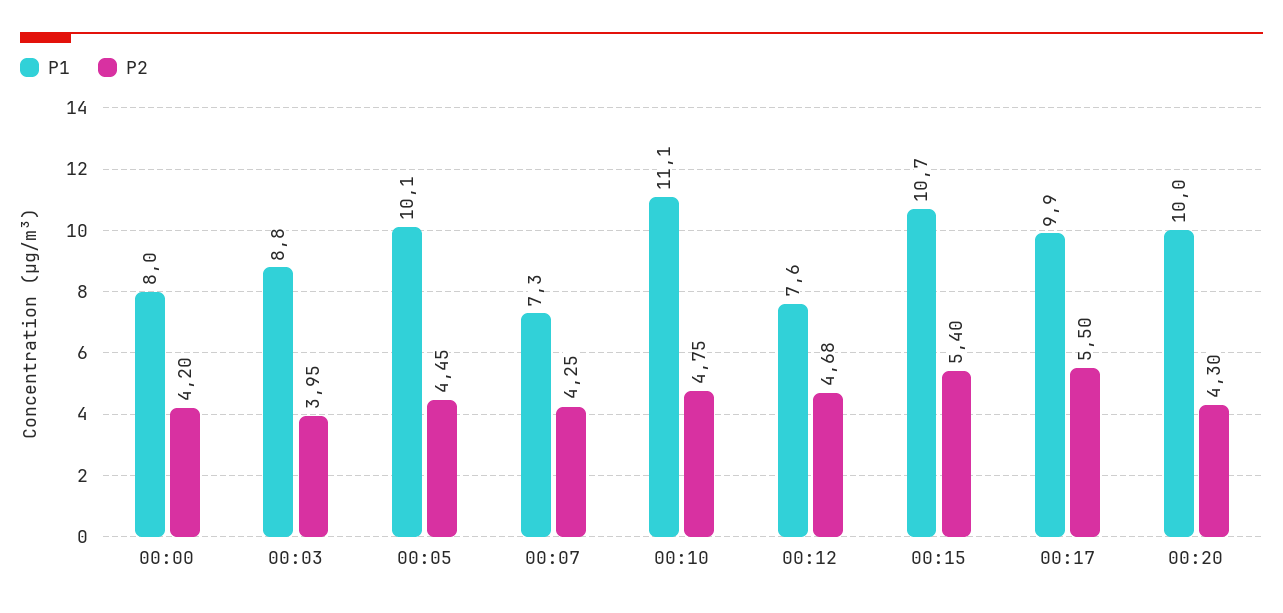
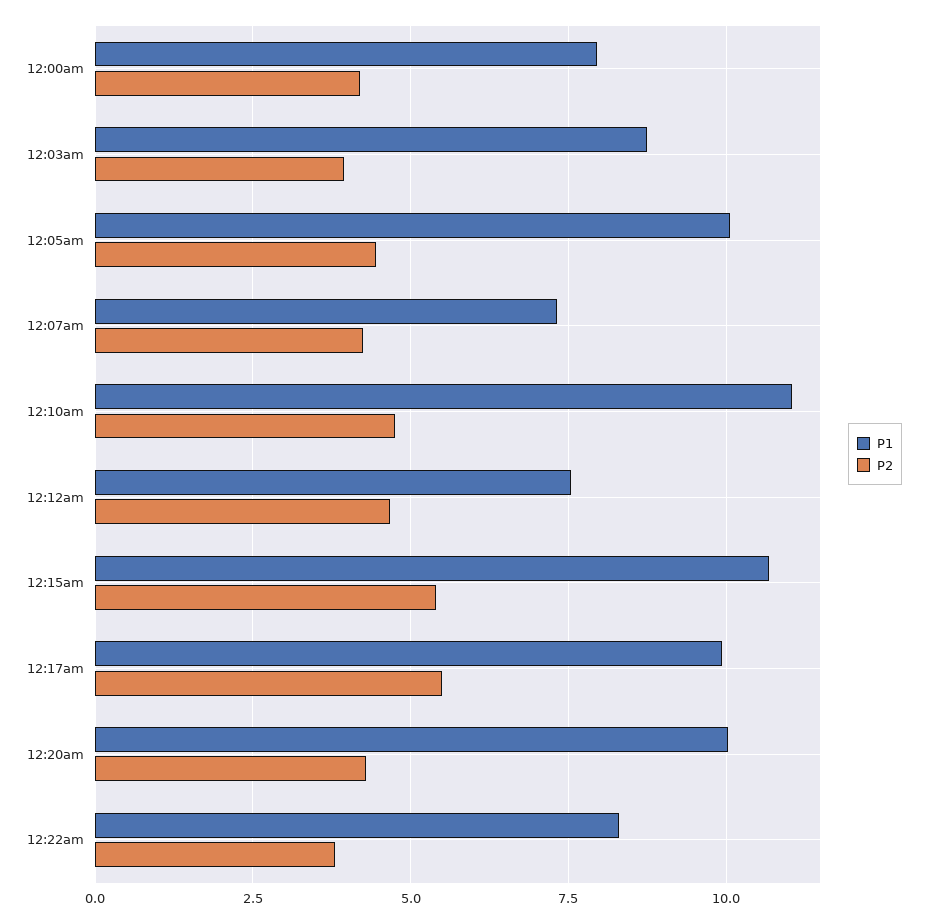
P1, 12:22am: none -> 8.25
P2, 12:22am: none -> 3.75

